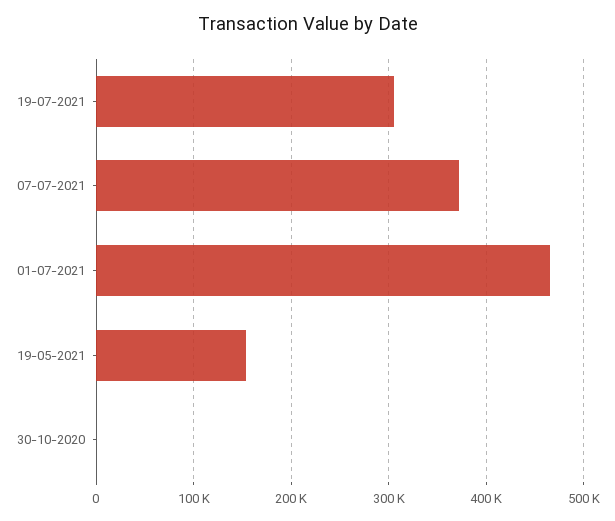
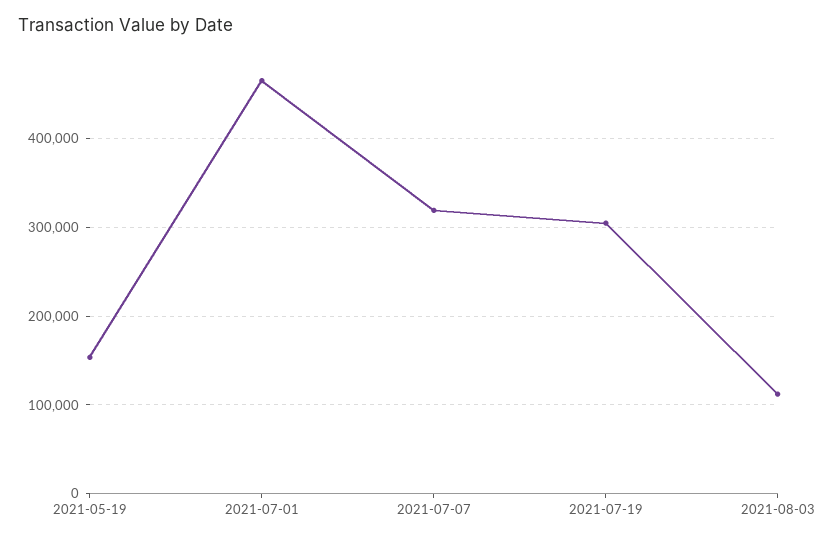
07-07-2021: 370000 -> 320000
30-10-2020: 0 -> none
2021-08-03: none -> 110000

